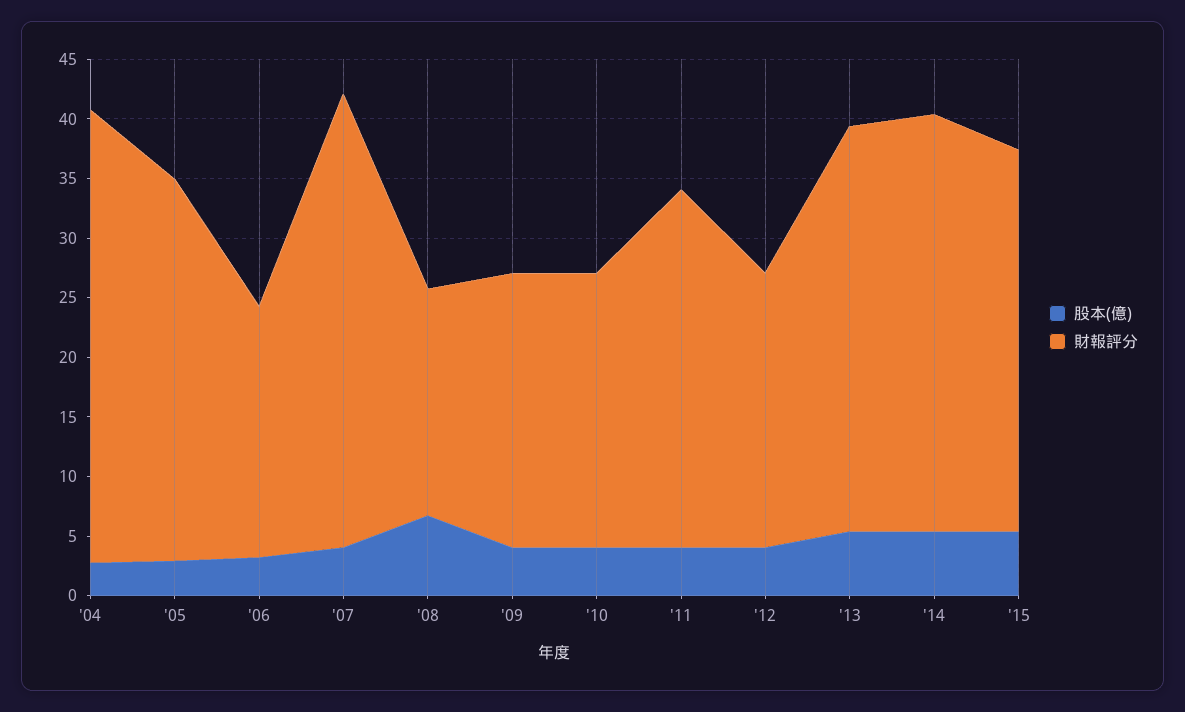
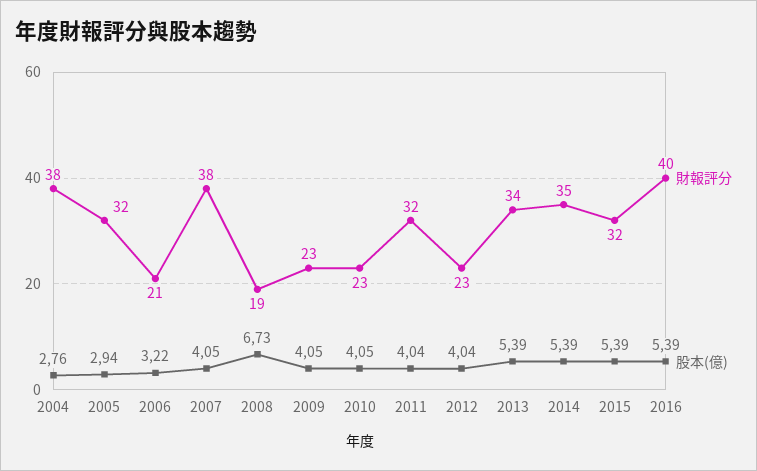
財報評分, '11: 30 -> 32
財報評分, 2016: none -> 40
股本(億), 2016: none -> 5.39

